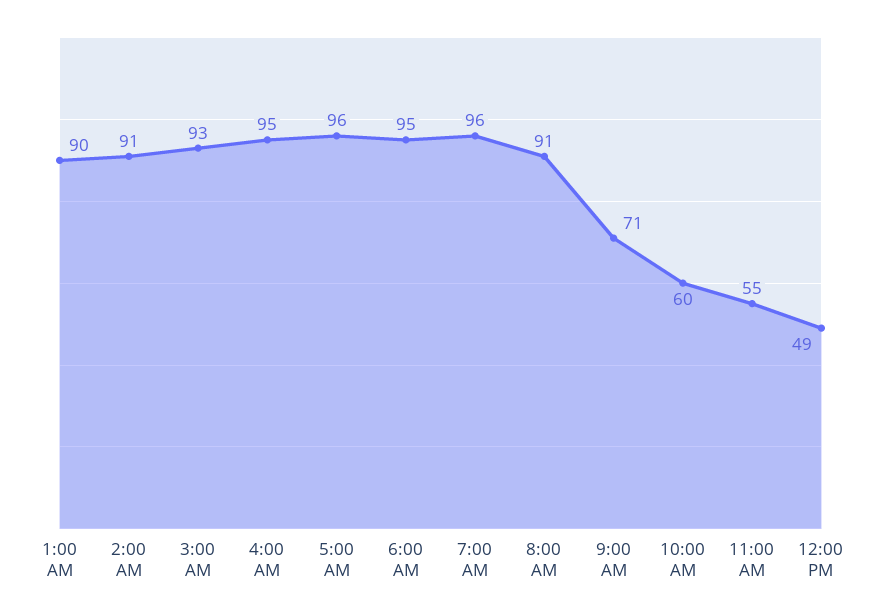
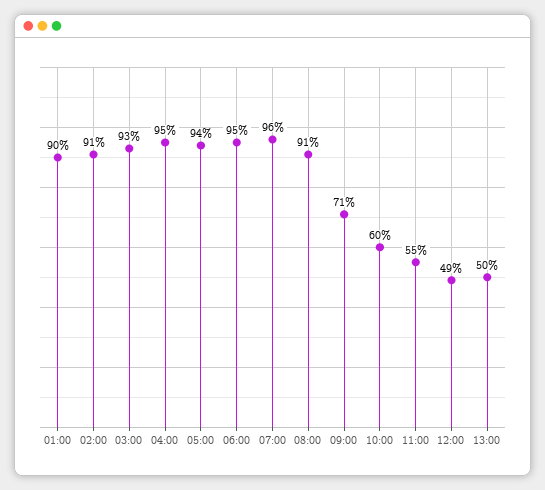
5:00 AM: 96 -> 94
13:00: none -> 50

